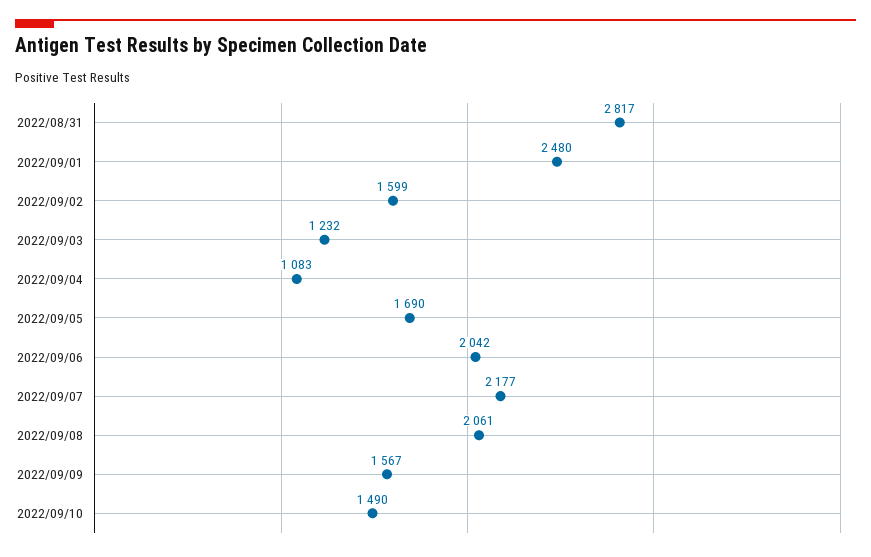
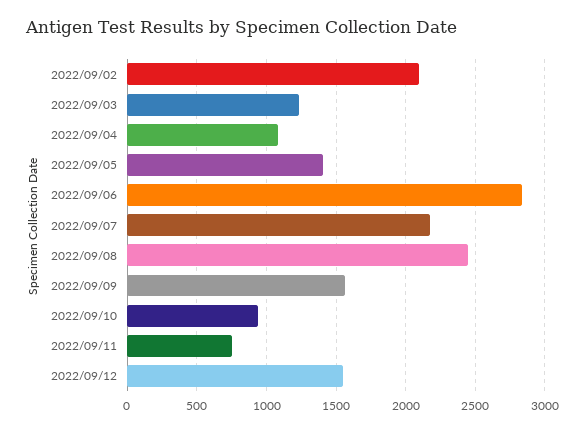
2022/08/31: 2817 -> none
2022/09/01: 2480 -> none
2022/09/02: 1599 -> 2100
2022/09/05: 1690 -> 1400
2022/09/06: 2042 -> 2850
2022/09/08: 2061 -> 2450
2022/09/10: 1490 -> 950
2022/09/11: none -> 750
2022/09/12: none -> 1550

